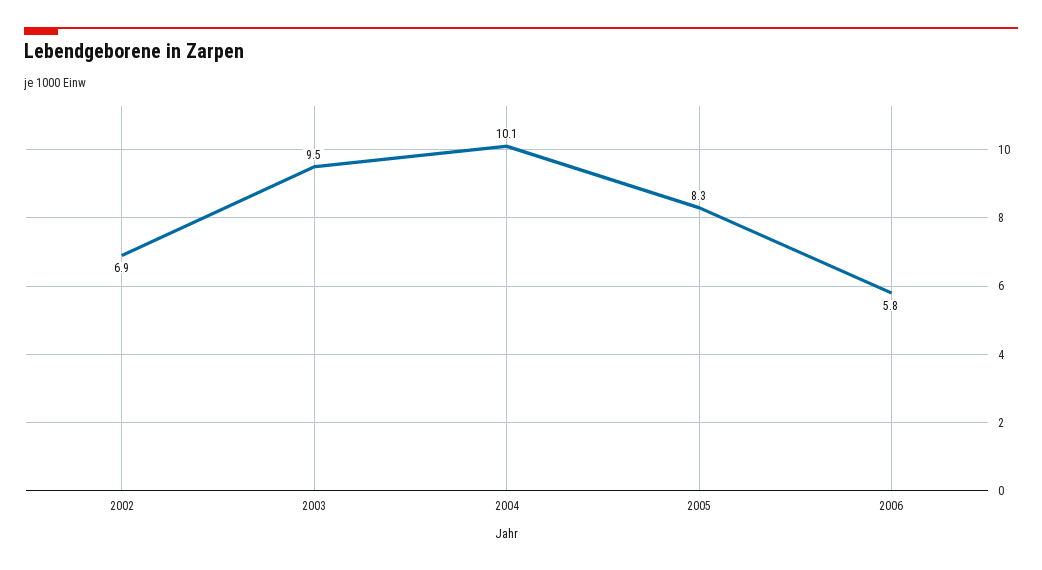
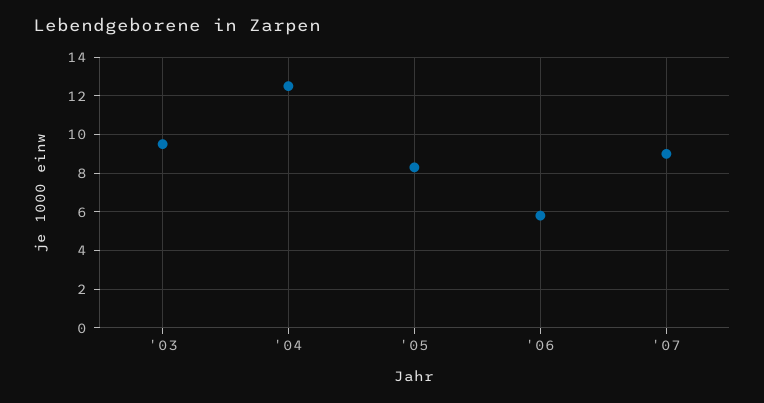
2002: 6.9 -> none
2004: 10.1 -> 12.5
'07: none -> 9

